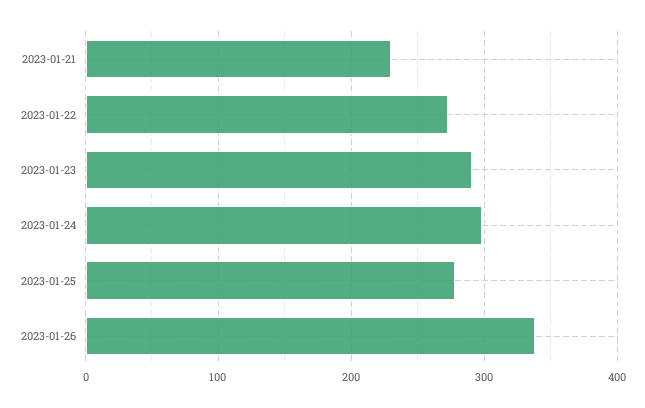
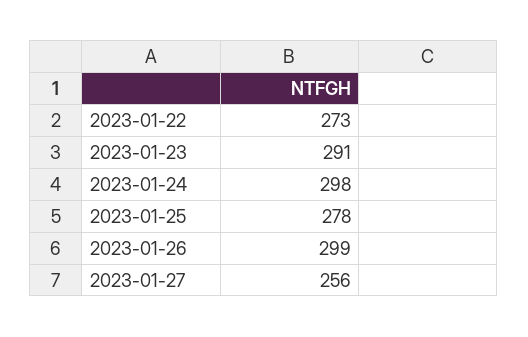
2023-01-21: 230 -> none
2023-01-26: 340 -> 299
2023-01-27: none -> 256

